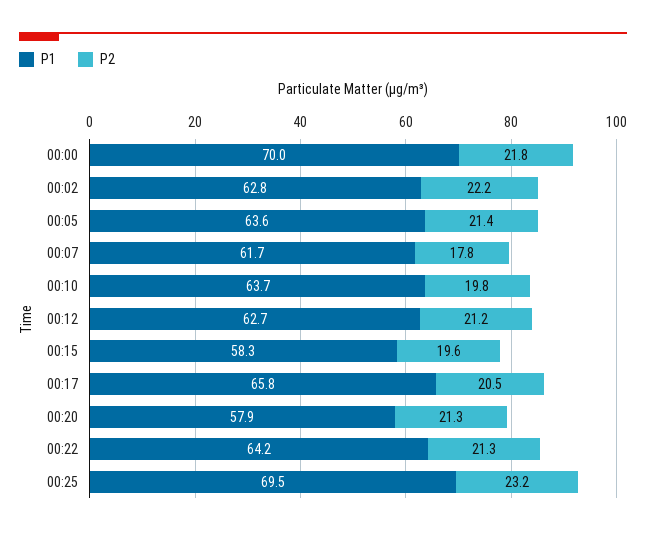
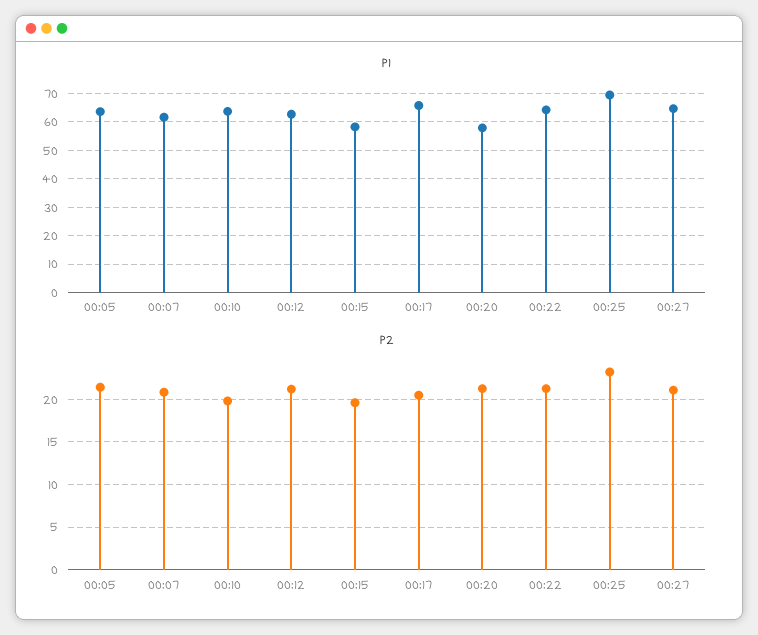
P1, 00:00: 70 -> none
P2, 00:00: 21.8 -> none
P1, 00:02: 62.8 -> none
P2, 00:02: 22.2 -> none
P2, 00:07: 17.8 -> 21
P1, 00:27: none -> 65
P2, 00:27: none -> 21

